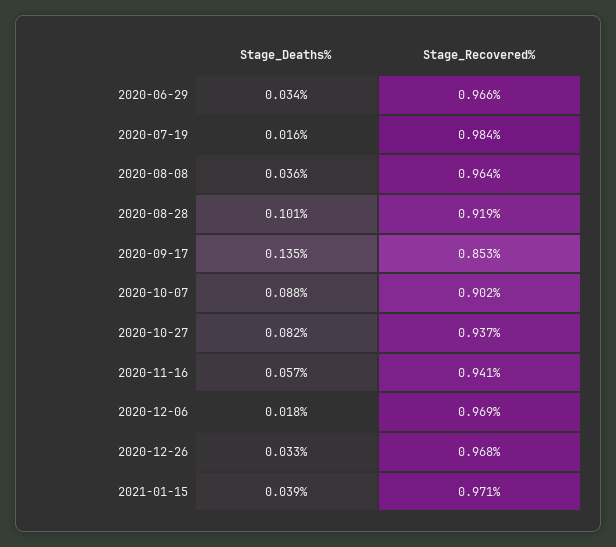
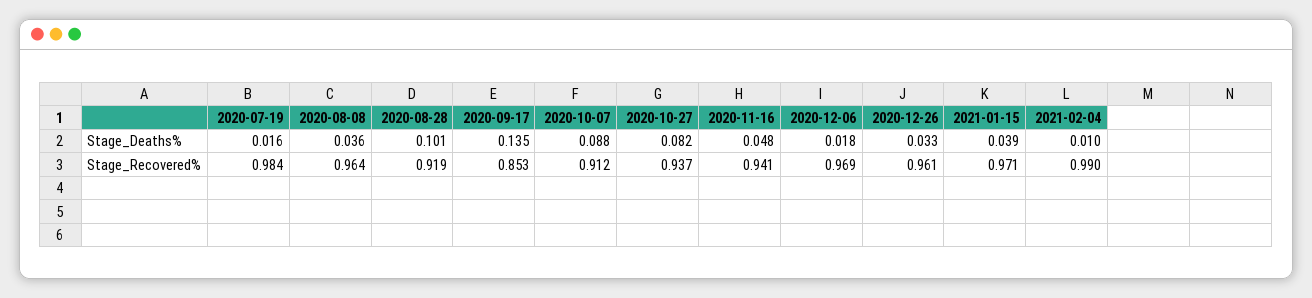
Stage_Deaths%, 2020-06-29: 0.034 -> none
Stage_Recovered%, 2020-06-29: 0.966 -> none
Stage_Recovered%, 2020-10-07: 0.902 -> 0.912
Stage_Deaths%, 2020-11-16: 0.057 -> 0.048
Stage_Recovered%, 2020-12-26: 0.968 -> 0.961
Stage_Deaths%, 2021-02-04: none -> 0.01
Stage_Recovered%, 2021-02-04: none -> 0.99

